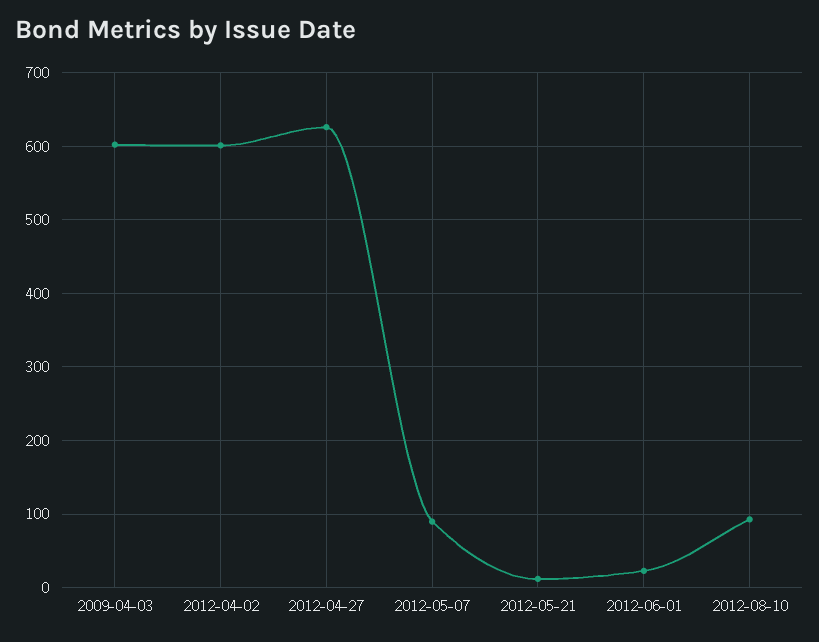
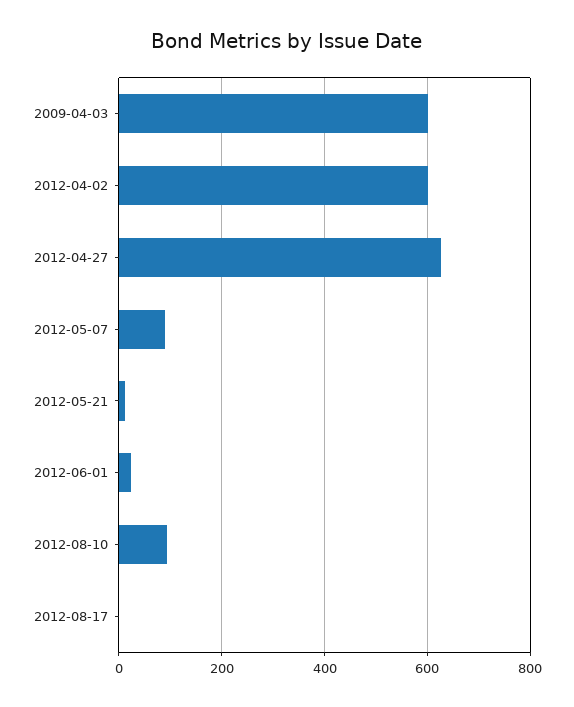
2012-08-17: none -> 0

